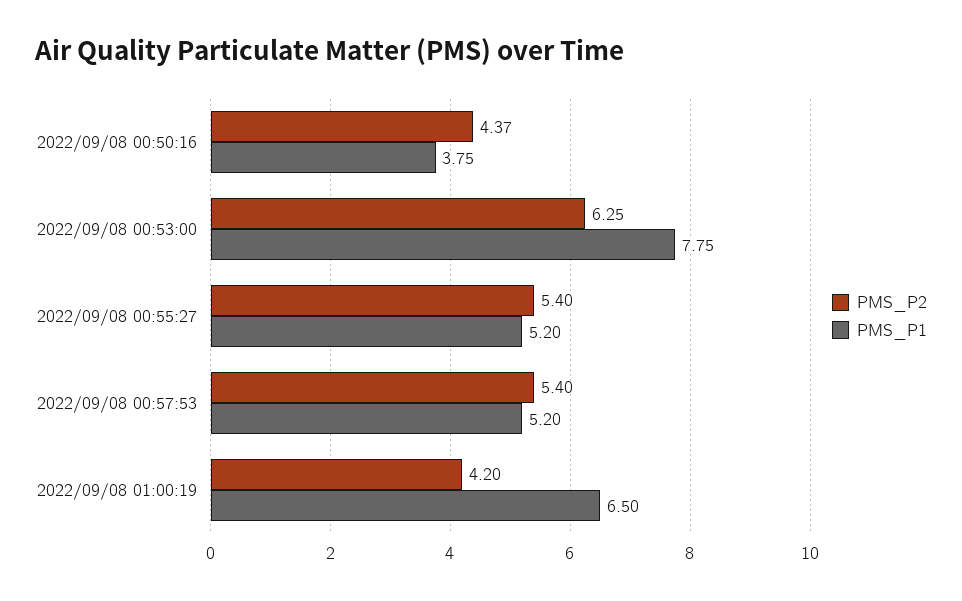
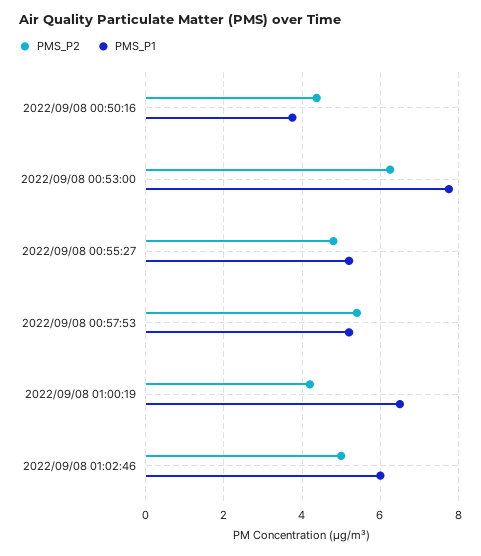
PMS_P2, 2022/09/08 00:55:27: 5.4 -> 4.8
PMS_P2, 2022/09/08 01:02:46: none -> 5
PMS_P1, 2022/09/08 01:02:46: none -> 6

